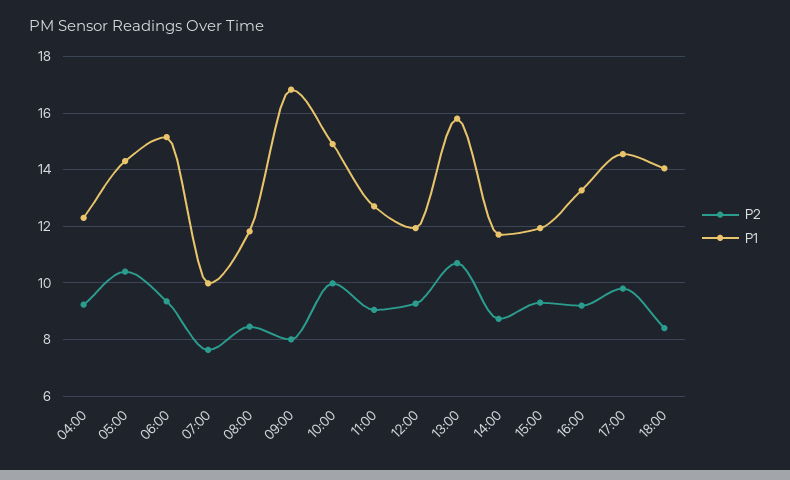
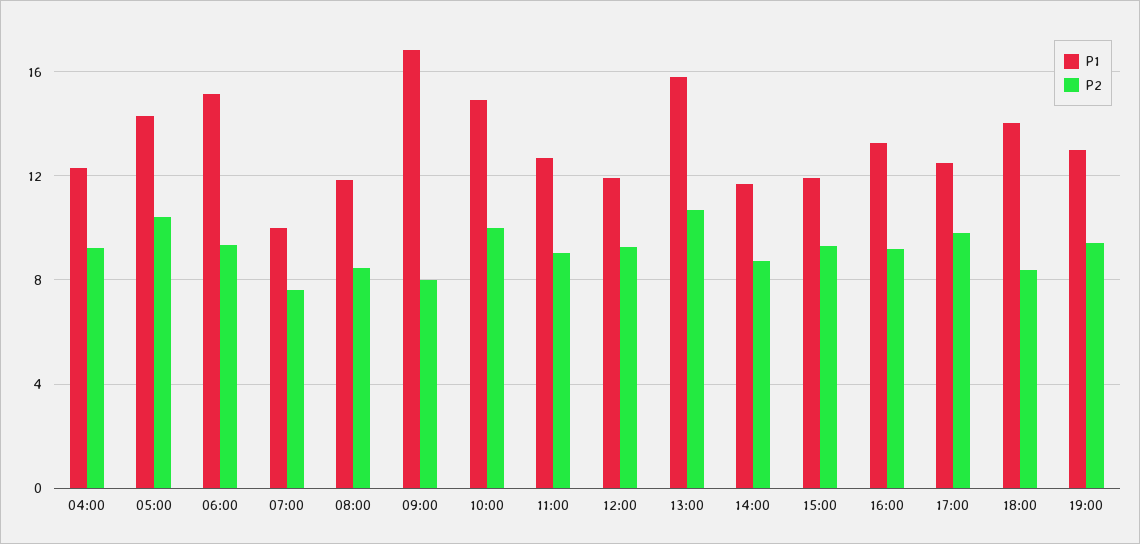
P1, 17:00: 14.5 -> 12.5
P1, 19:00: none -> 13
P2, 19:00: none -> 9.5

